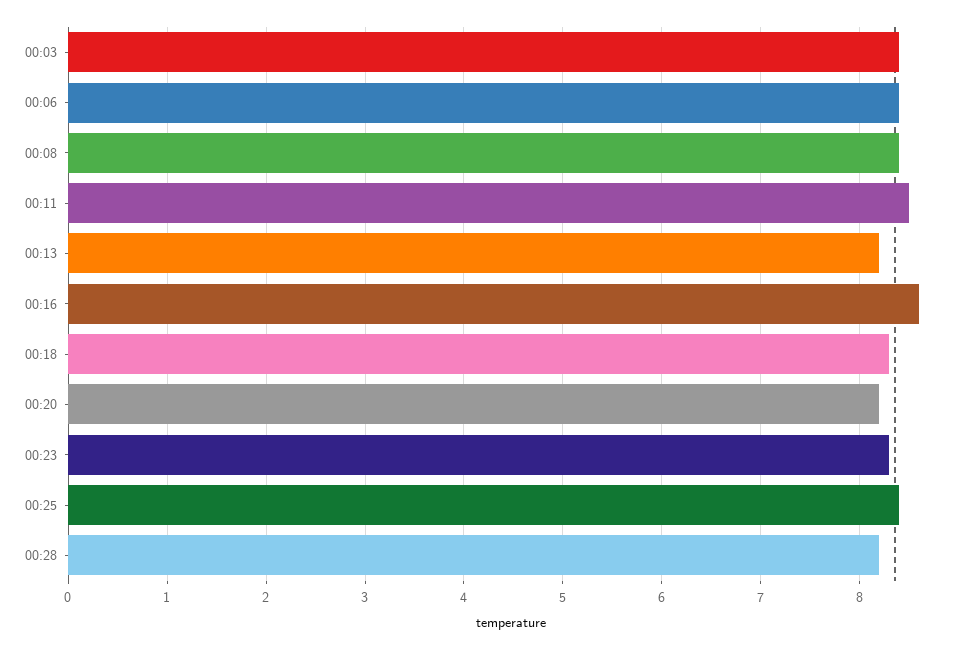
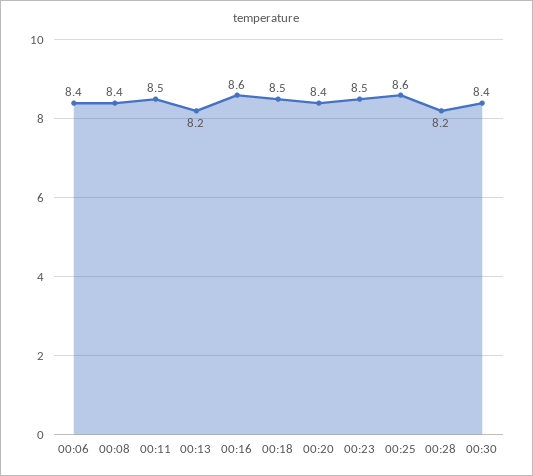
00:03: 8.4 -> none
00:18: 8.3 -> 8.5
00:20: 8.2 -> 8.4
00:23: 8.3 -> 8.5
00:25: 8.4 -> 8.6
00:30: none -> 8.4

